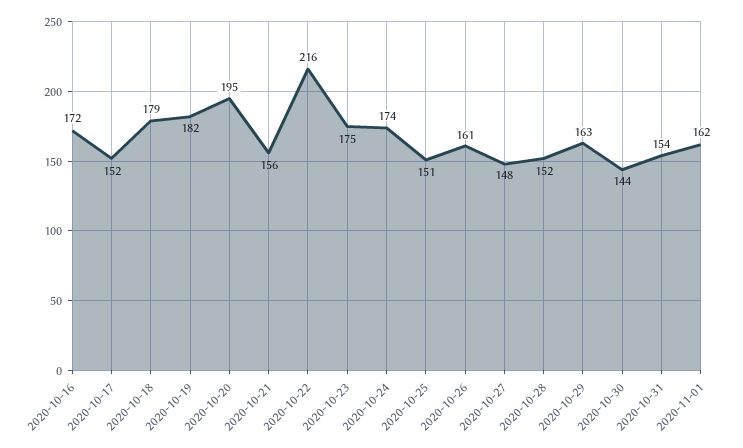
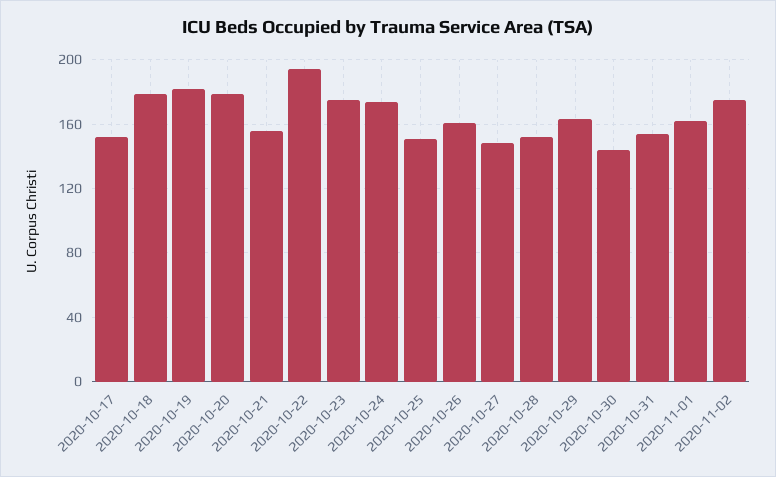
2020-10-16: 172 -> none
2020-10-20: 195 -> 180
2020-10-22: 216 -> 195
2020-11-02: none -> 175

